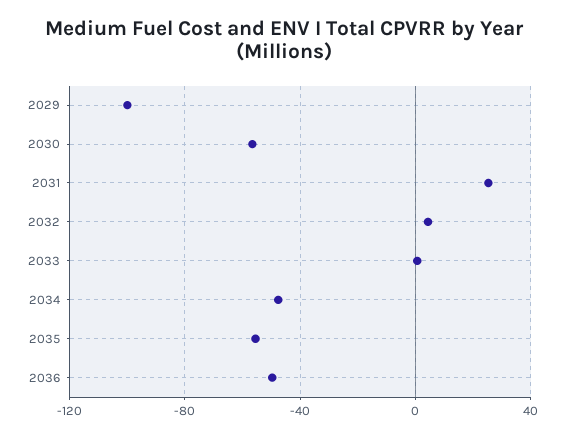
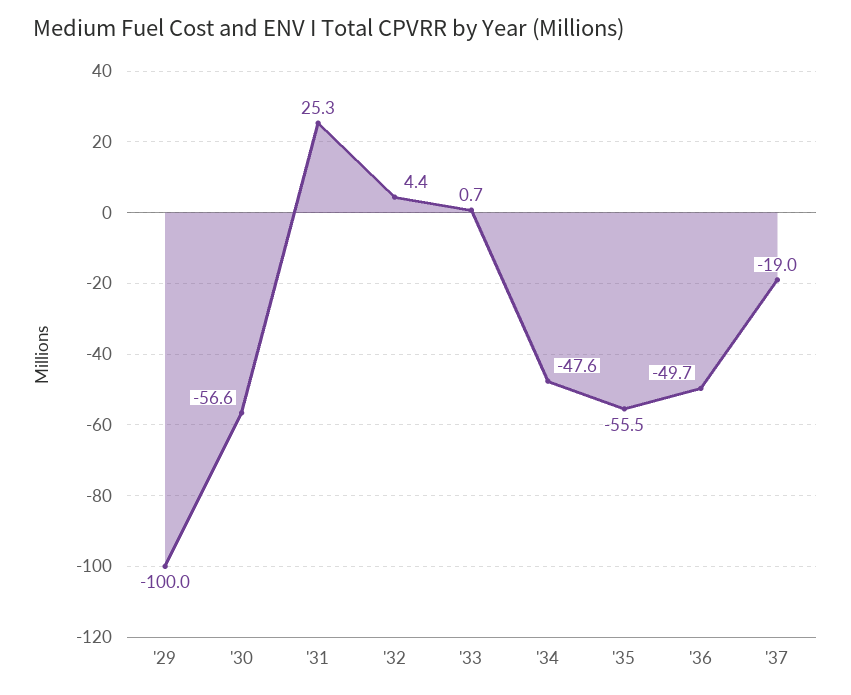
'37: none -> -19

